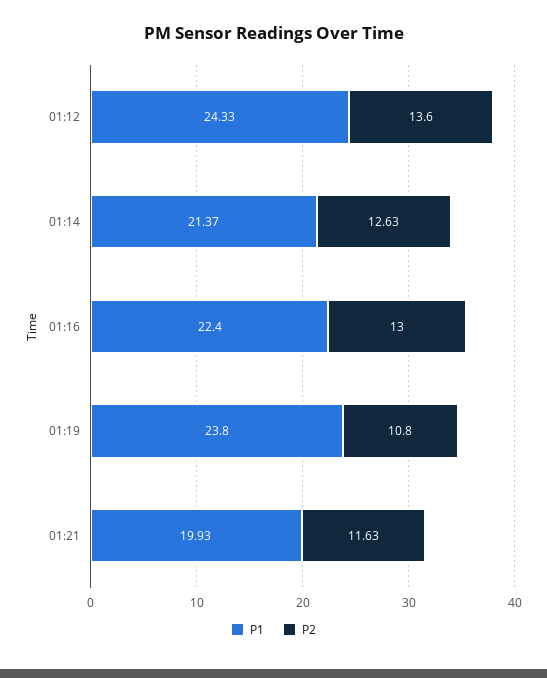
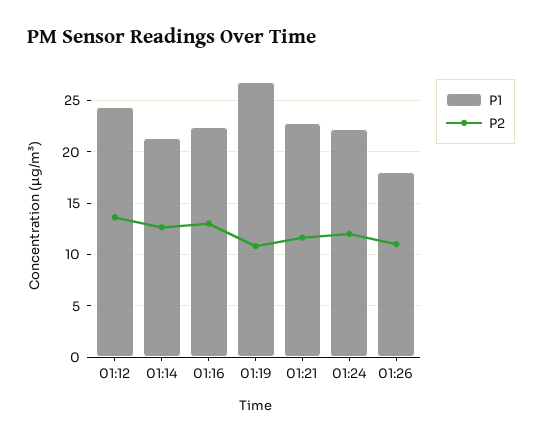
P1, 01:19: 23.8 -> 27
P1, 01:21: 19.93 -> 23
P1, 01:24: none -> 22
P2, 01:24: none -> 12
P1, 01:26: none -> 18
P2, 01:26: none -> 11

